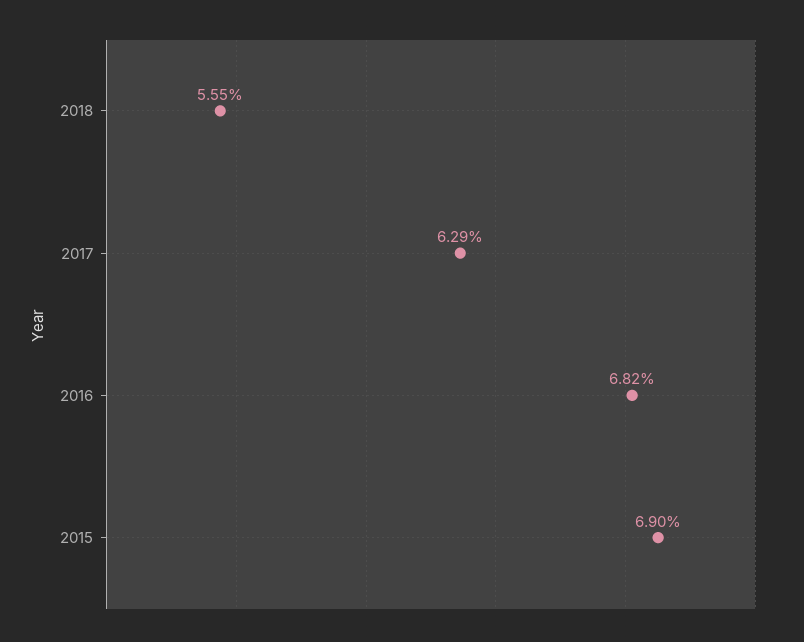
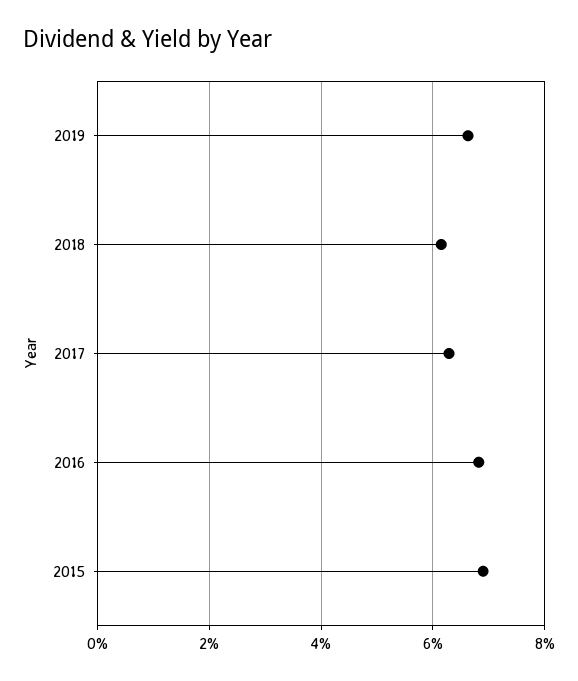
2018: 5.55 -> 6.2
2019: none -> 6.6

